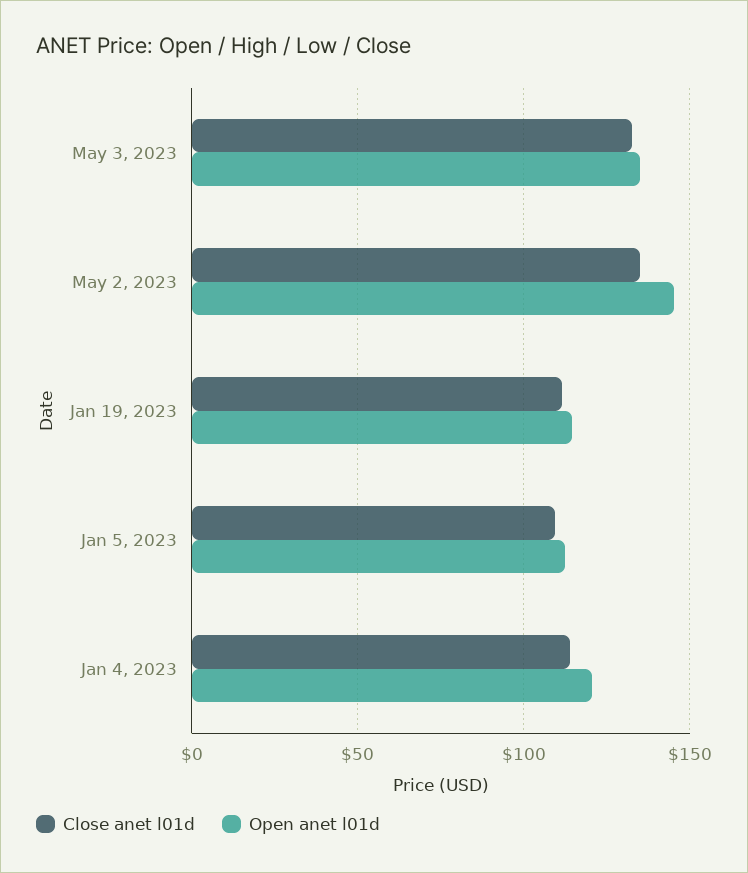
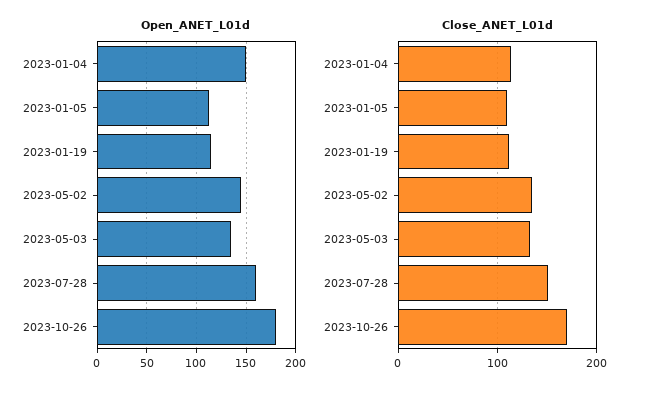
Open anet l01d, Jan 4, 2023: 120 -> 150
Open anet l01d, 2023-07-28: none -> 160
Open anet l01d, 2023-10-26: none -> 180
Close anet l01d, 2023-07-28: none -> 150
Close anet l01d, 2023-10-26: none -> 170

